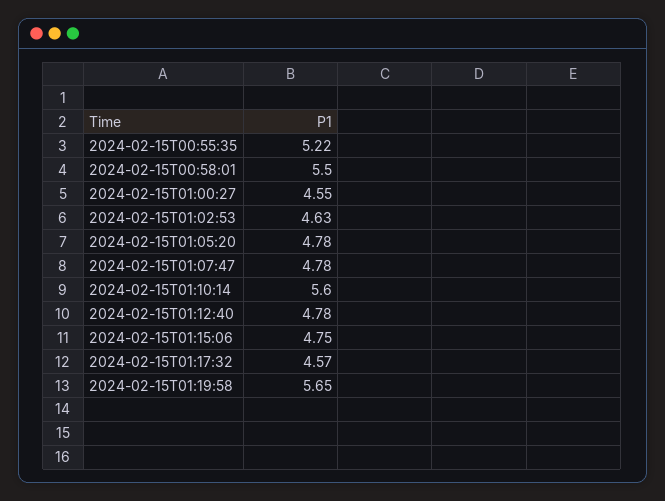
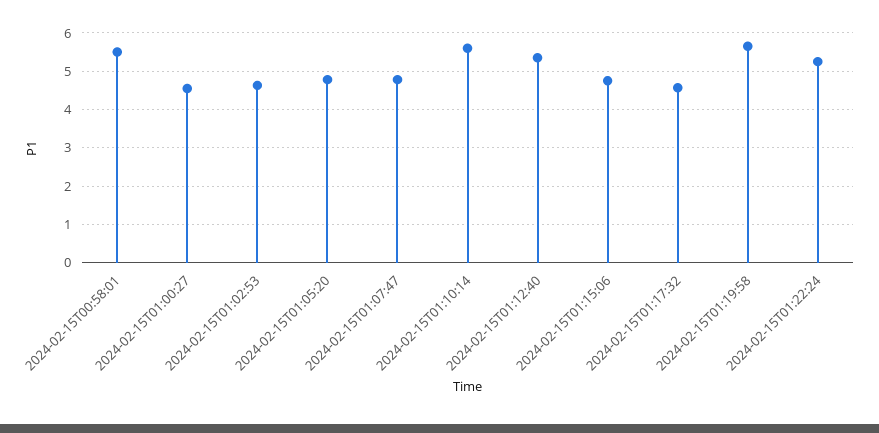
2024-02-15T00:55:35: 5.22 -> none
2024-02-15T01:12:40: 4.78 -> 5.4
2024-02-15T01:22:24: none -> 5.2

